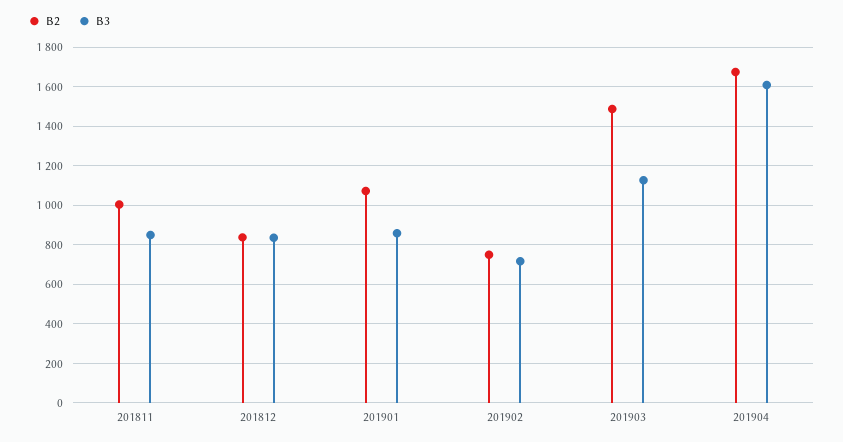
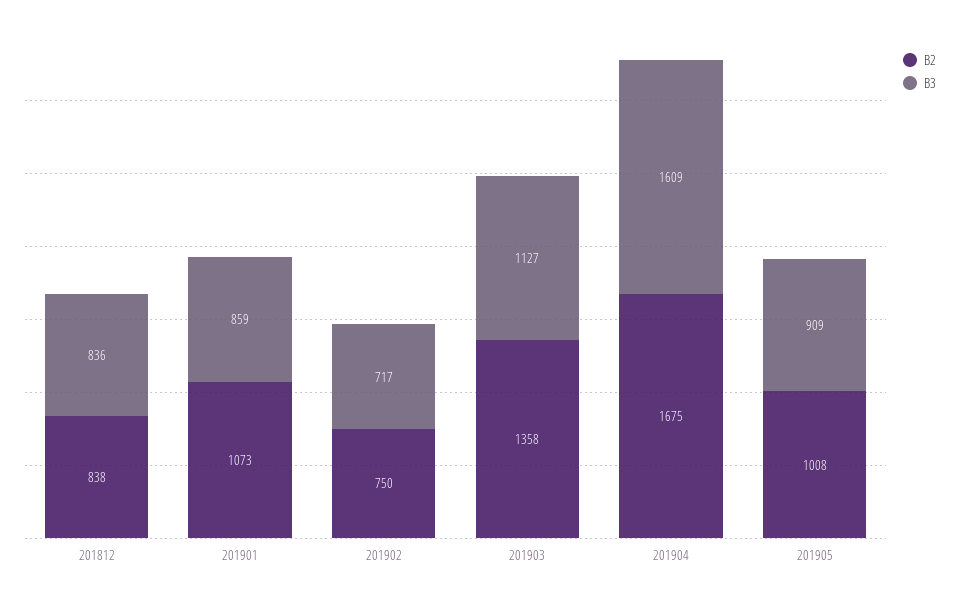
B2, 201811: 1000 -> none
B3, 201811: 850 -> none
B2, 201903: 1500 -> 1358
B2, 201905: none -> 1008
B3, 201905: none -> 909

